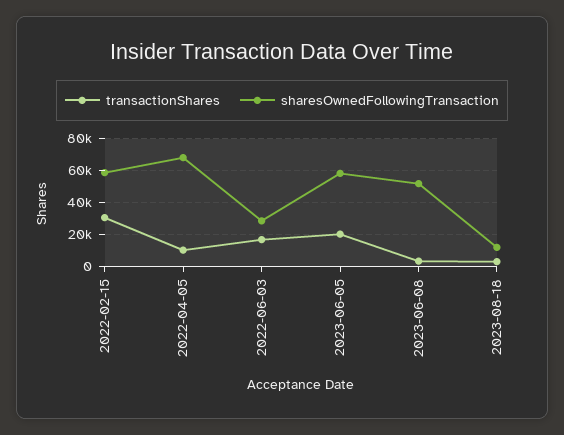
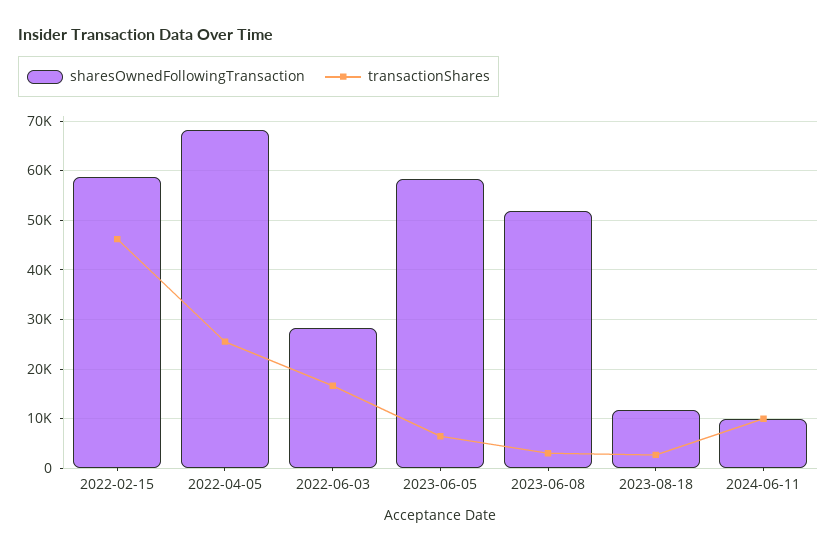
transactionShares, 2022-02-15: 30000 -> 46000
transactionShares, 2022-04-05: 10000 -> 26000
transactionShares, 2023-06-05: 20000 -> 6000
sharesOwnedFollowingTransaction, 2024-06-11: none -> 10000
transactionShares, 2024-06-11: none -> 10000

